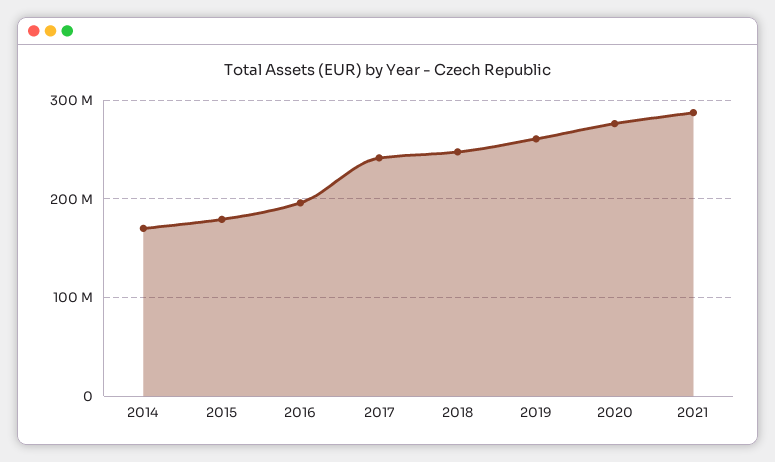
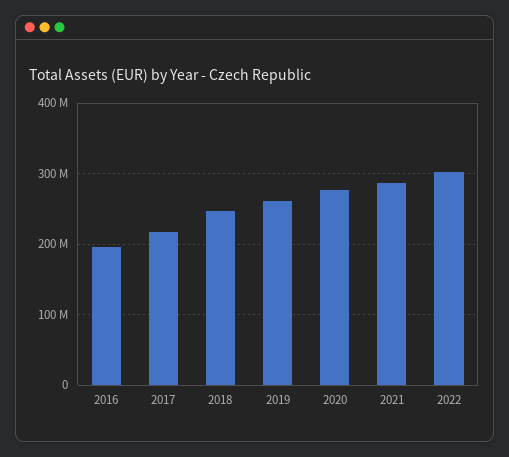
2014: 170000000 -> none
2015: 180000000 -> none
2017: 240000000 -> 220000000
2022: none -> 300000000

